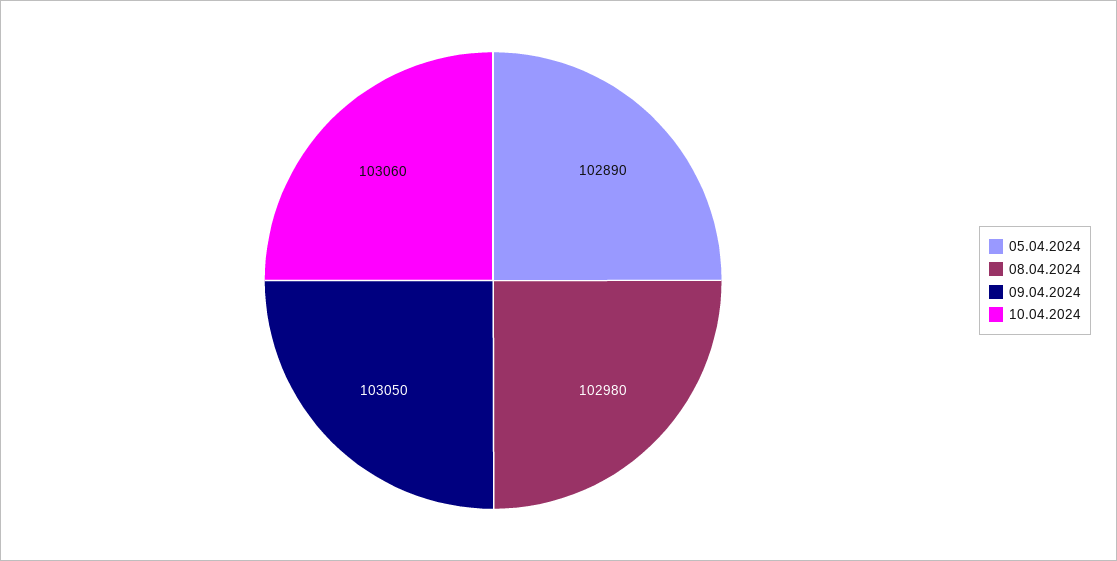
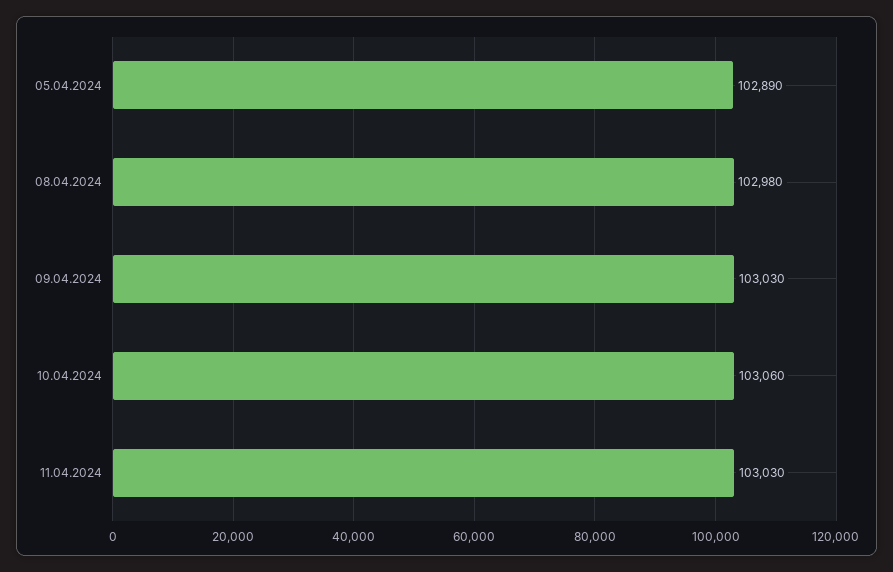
09.04.2024: 103050 -> 103030
11.04.2024: none -> 103030

